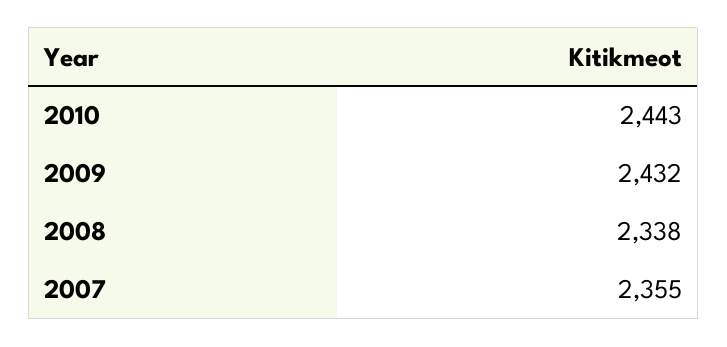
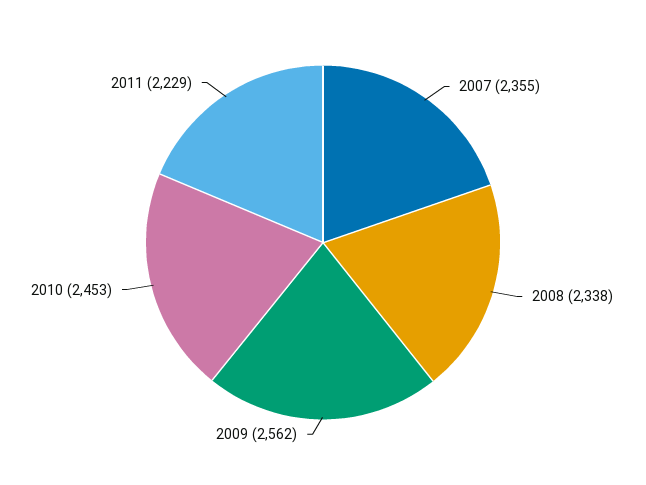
2010: 2443 -> 2453
2009: 2432 -> 2562
2011: none -> 2229

